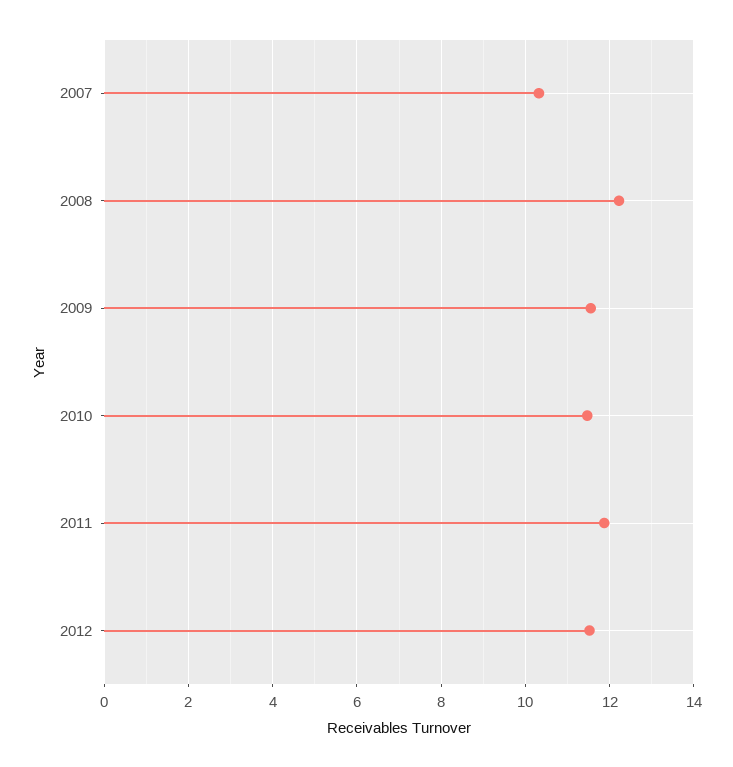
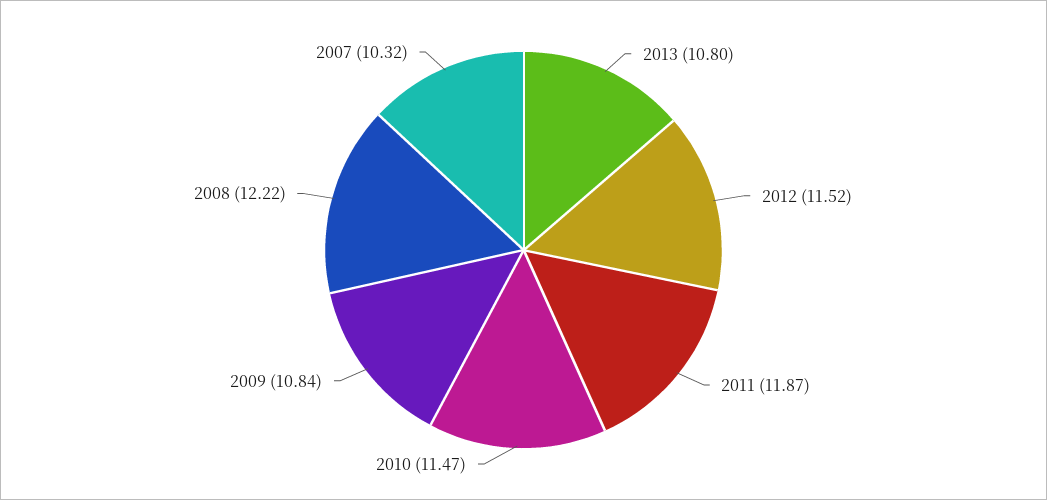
2009: 11.6 -> 10.84
2013: none -> 10.8

